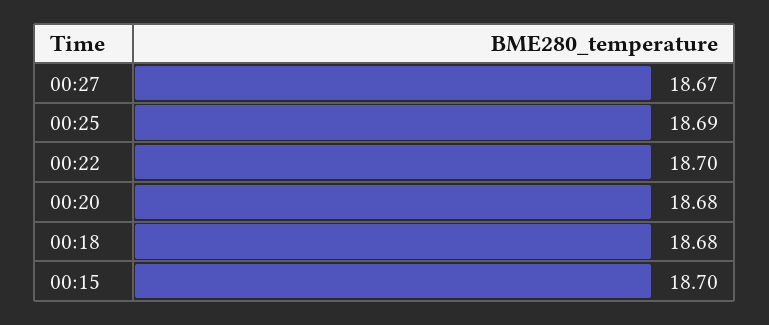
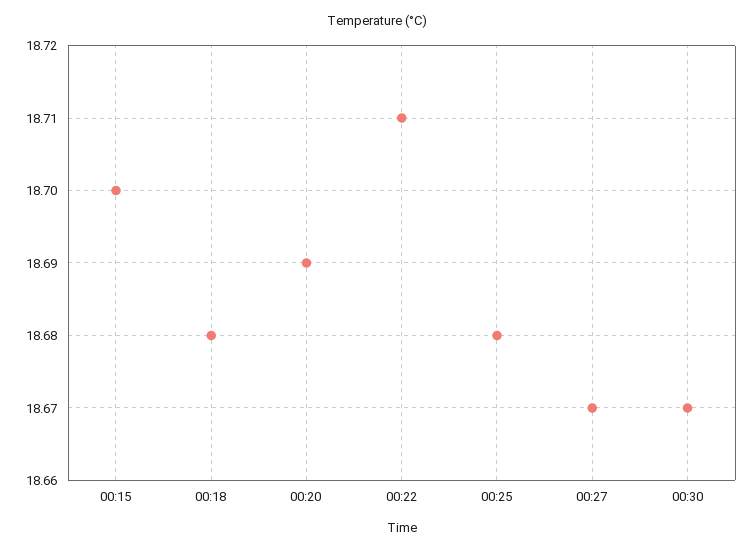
00:25: 18.69 -> 18.68
00:22: 18.7 -> 18.71
00:20: 18.68 -> 18.69
00:30: none -> 18.67

